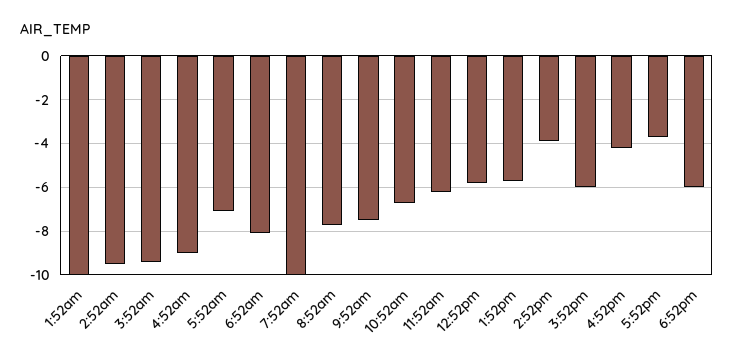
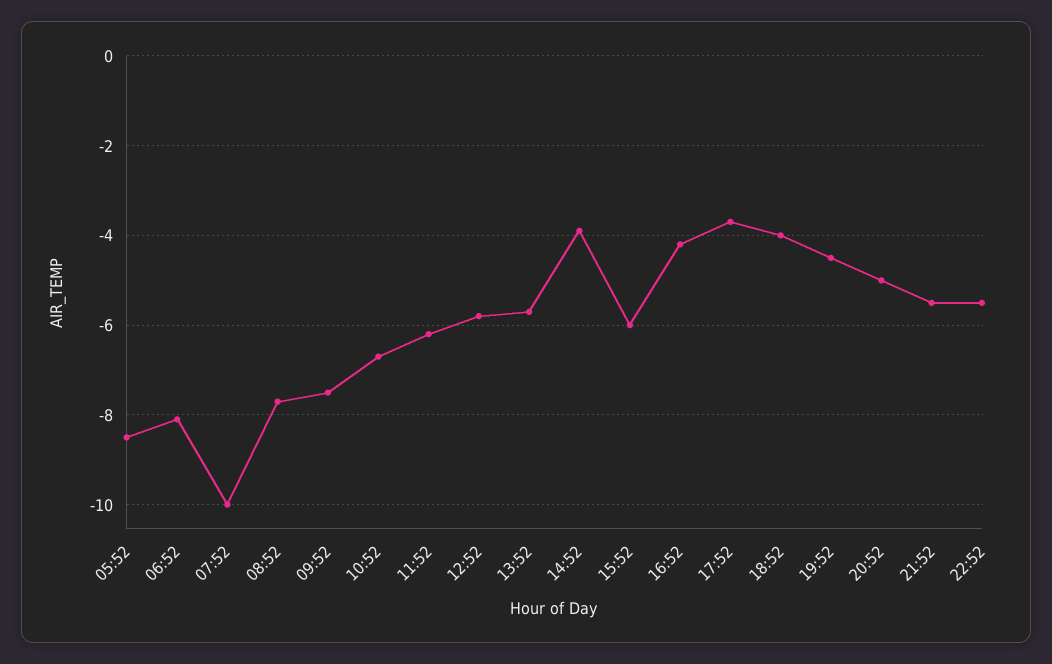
1:52am: -10 -> none
2:52am: -9.5 -> none
3:52am: -9.5 -> none
4:52am: -9 -> none
5:52am: -7 -> -8.5
6:52pm: -6 -> -4
19:52: none -> -4.5
20:52: none -> -5
21:52: none -> -5.5
22:52: none -> -5.5

